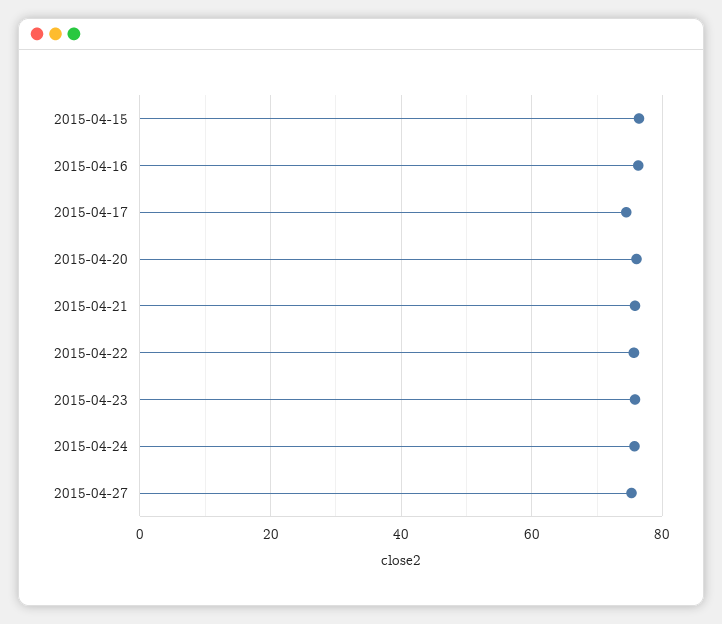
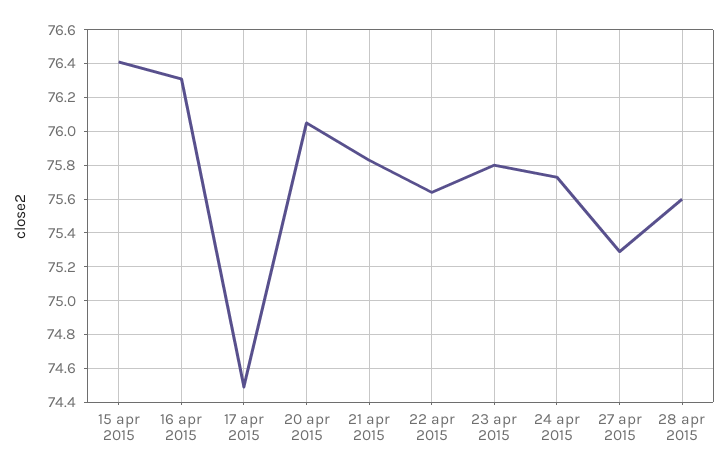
28 apr 2015: none -> 75.6

